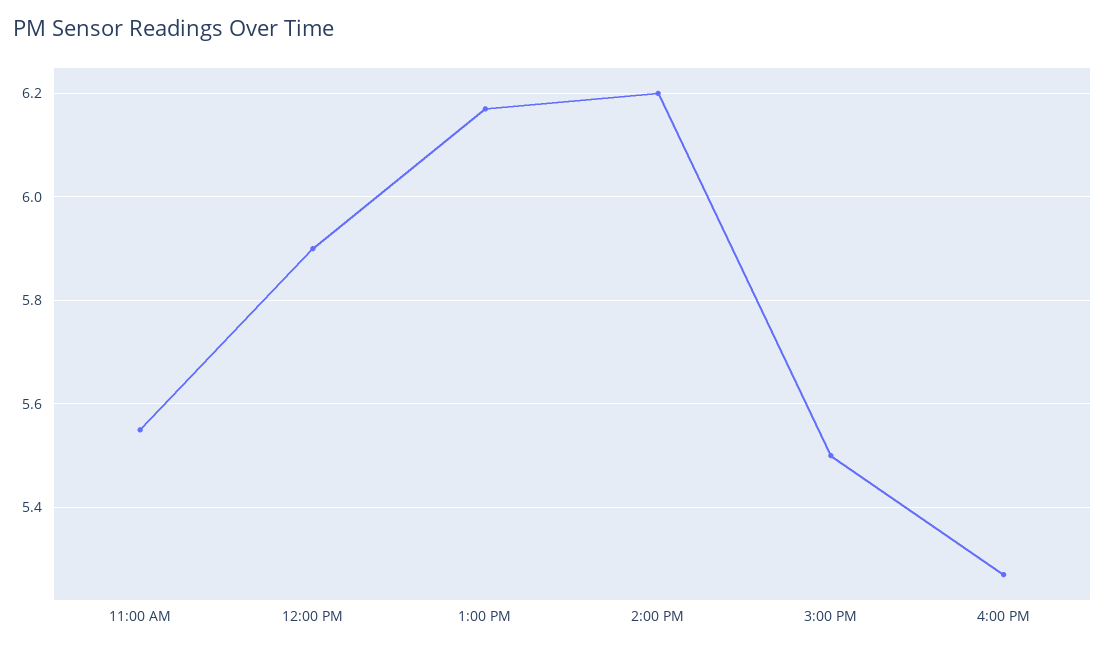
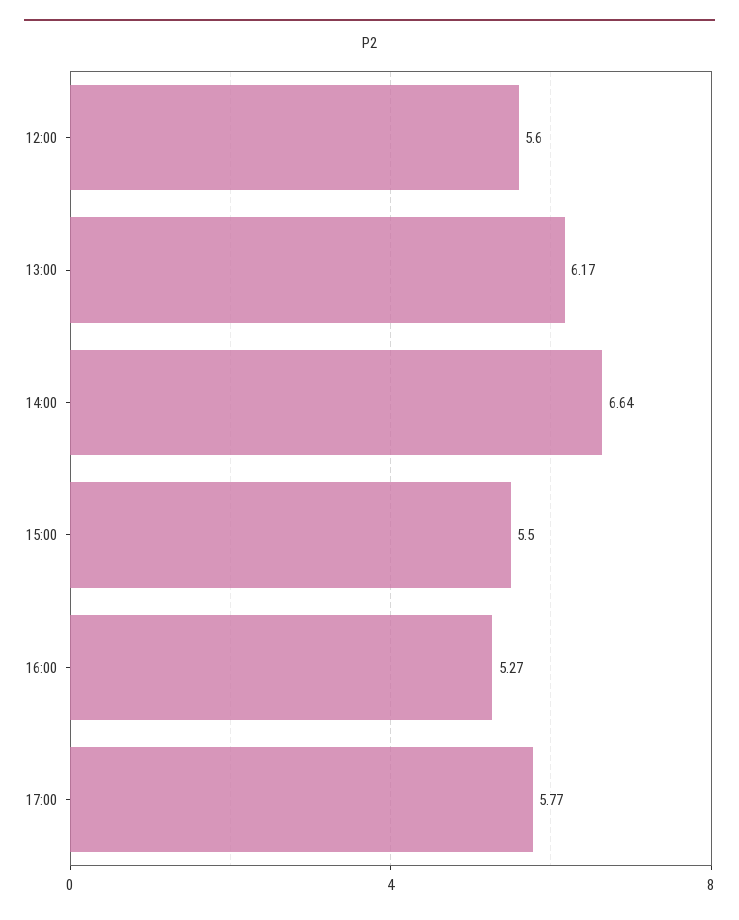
11:00 AM: 5.55 -> none
12:00 PM: 5.9 -> 5.6
2:00 PM: 6.2 -> 6.64
17:00: none -> 5.77

